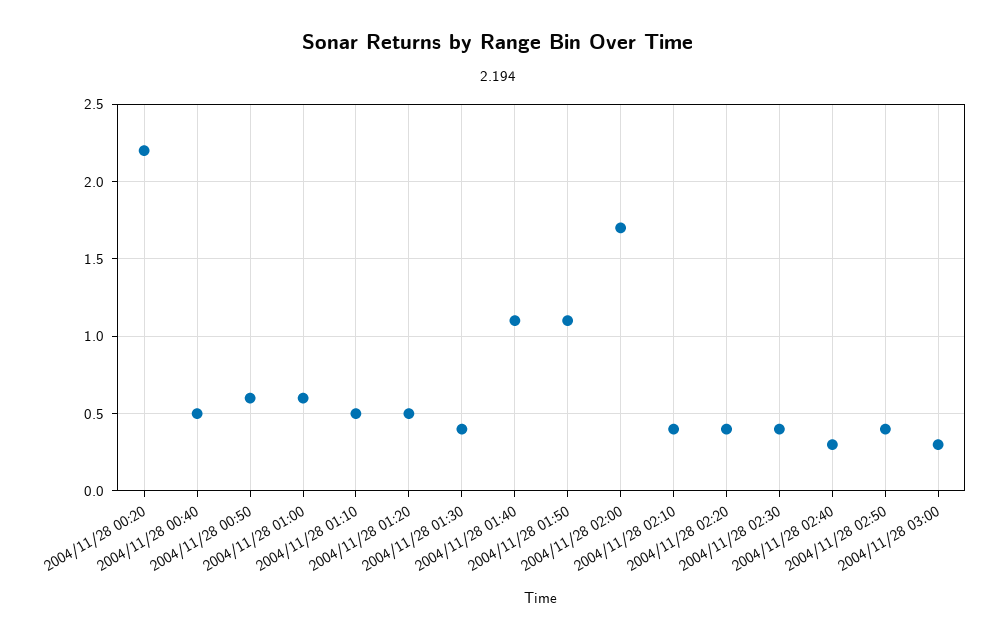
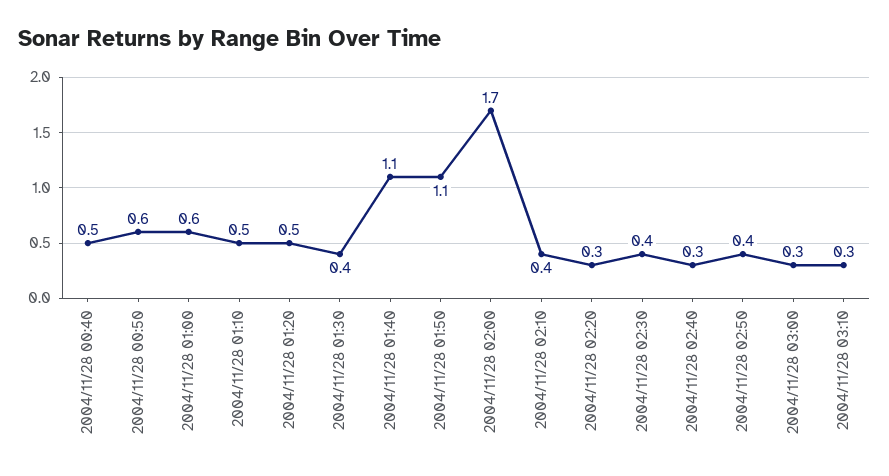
2004/11/28 00:20: 2.2 -> none
2004/11/28 02:20: 0.4 -> 0.3
2004/11/28 03:10: none -> 0.3

